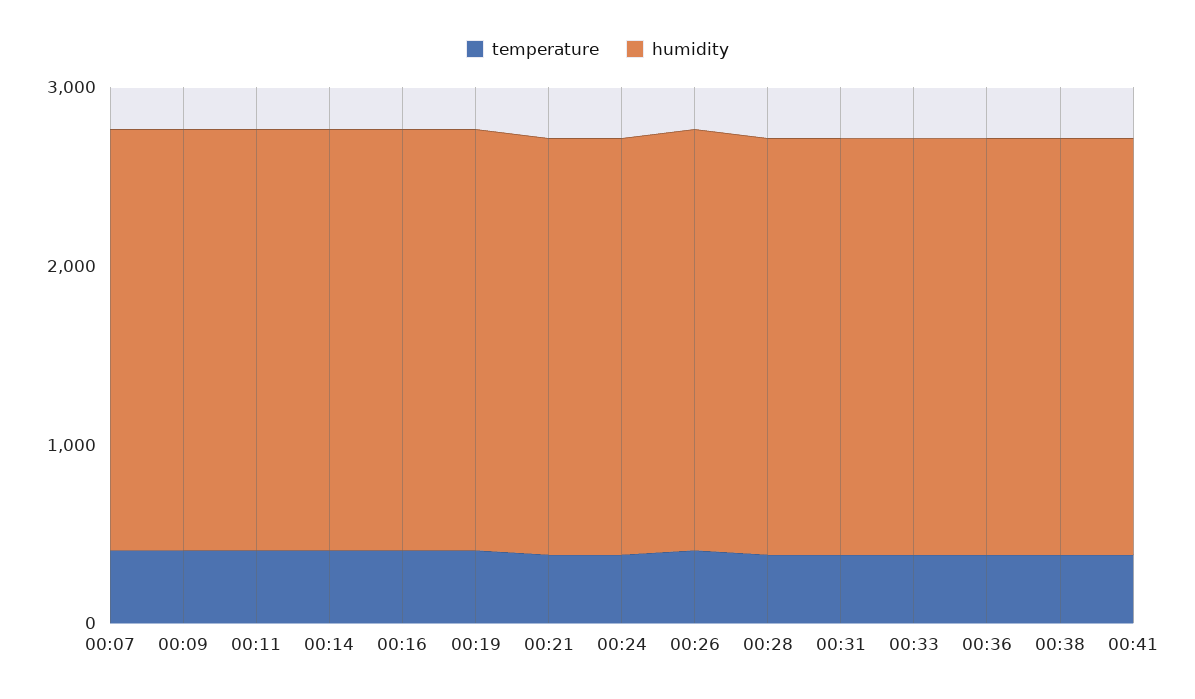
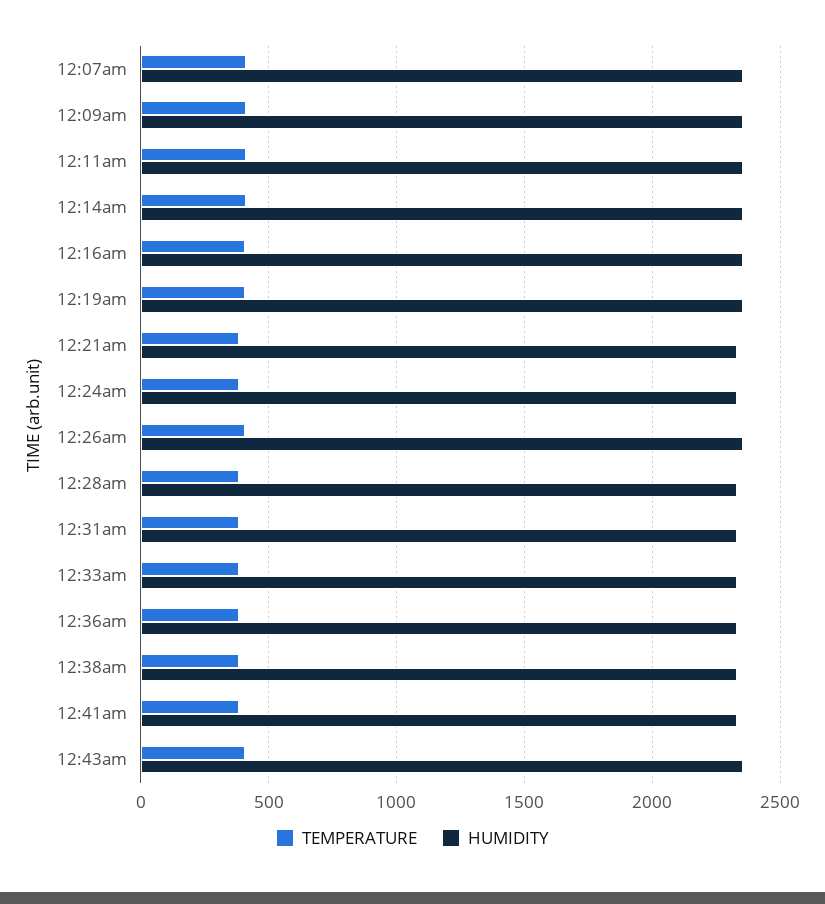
temperature, 12:43am: none -> 400
humidity, 12:43am: none -> 2350

